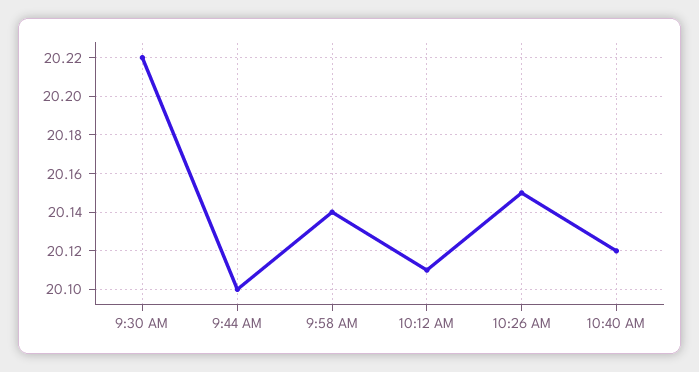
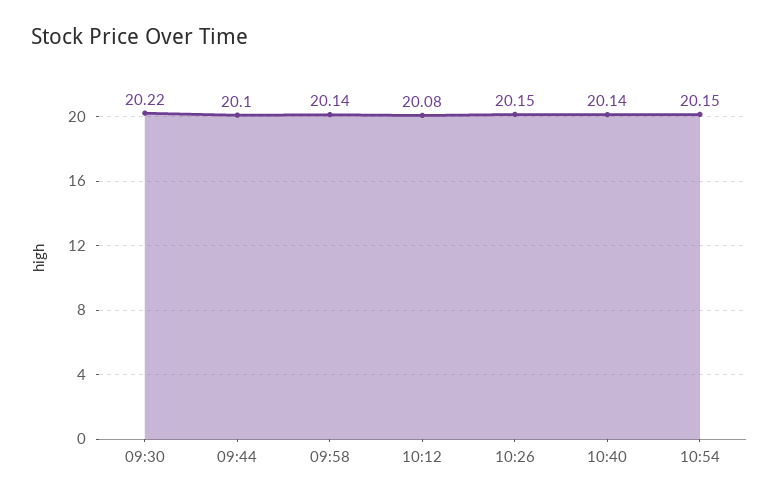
10:12 AM: 20.11 -> 20.08
10:40 AM: 20.12 -> 20.14
10:54: none -> 20.15

